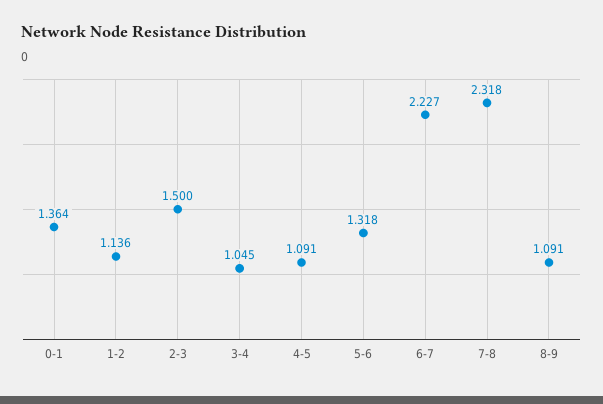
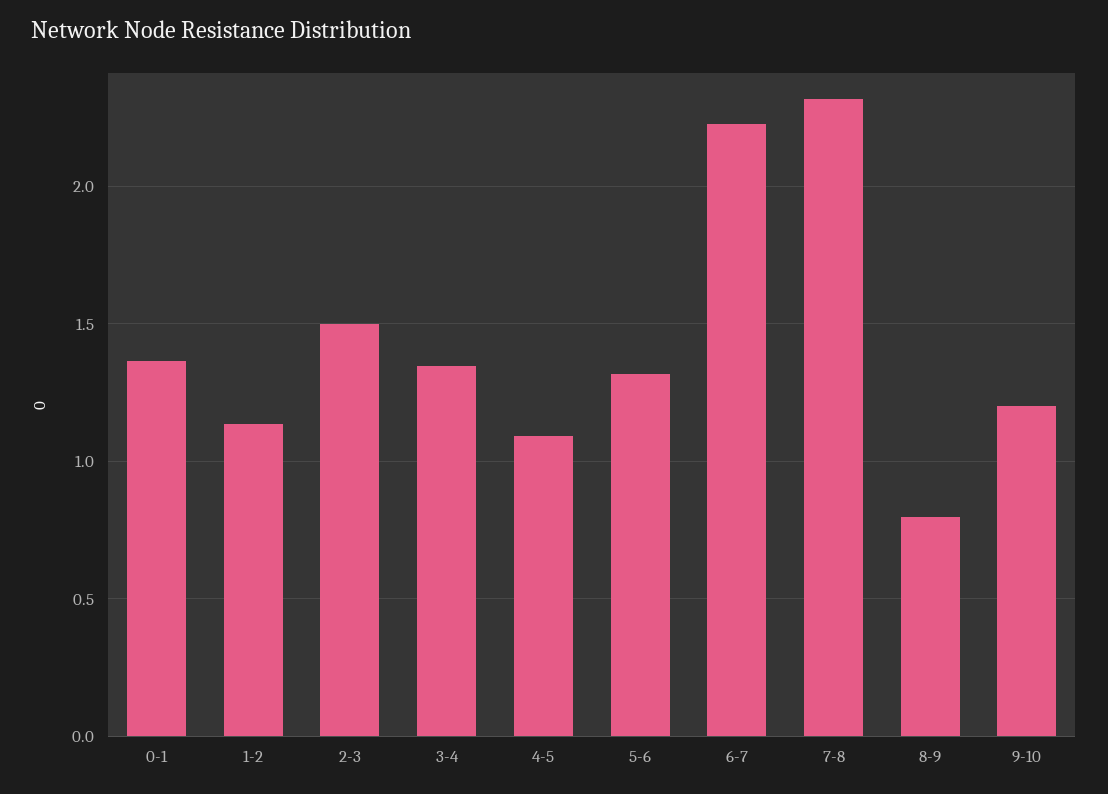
3-4: 1.045 -> 1.35
8-9: 1.091 -> 0.8
9-10: none -> 1.2

